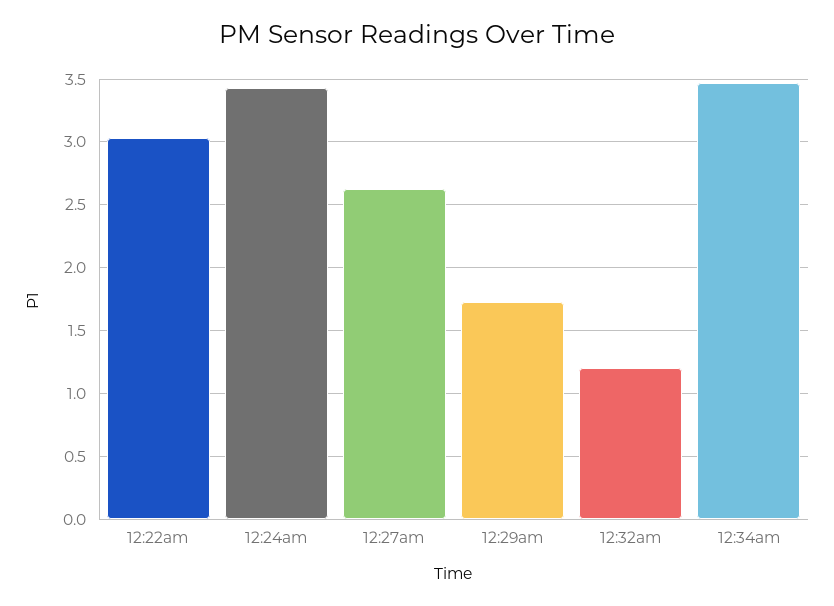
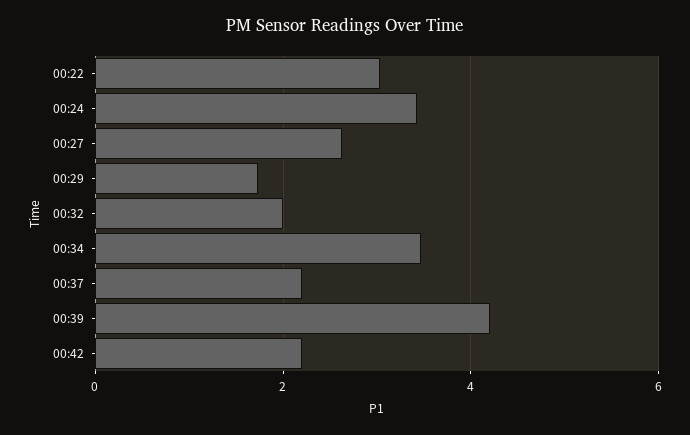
12:32am: 1.2 -> 2
00:37: none -> 2.2
00:39: none -> 4.2
00:42: none -> 2.2

